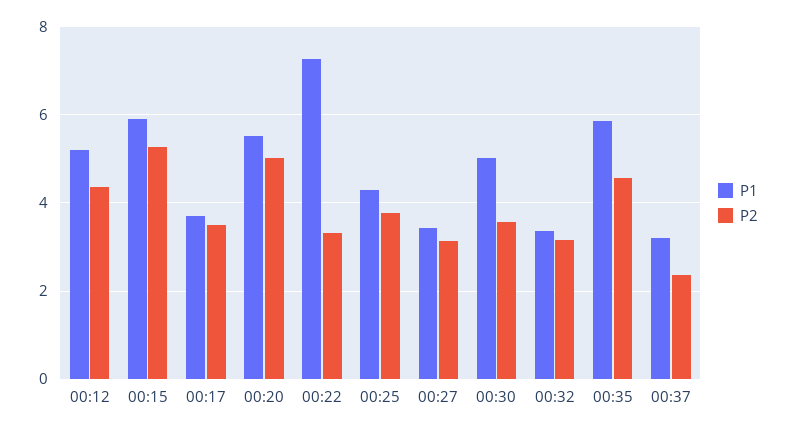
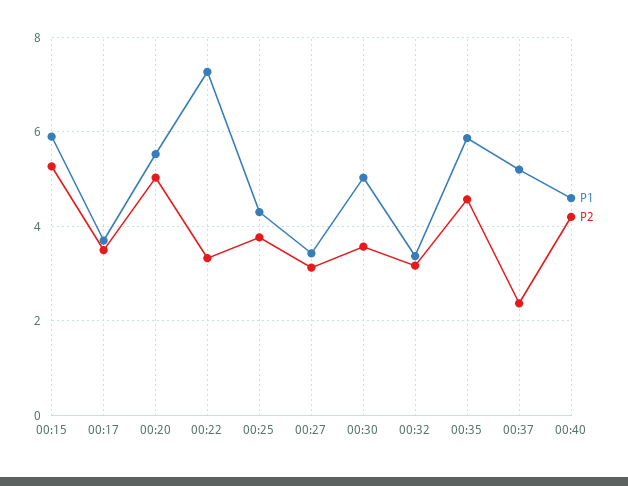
P1, 00:12: 5.2 -> none
P2, 00:12: 4.4 -> none
P1, 00:37: 3.2 -> 5.2
P1, 00:40: none -> 4.6
P2, 00:40: none -> 4.2

